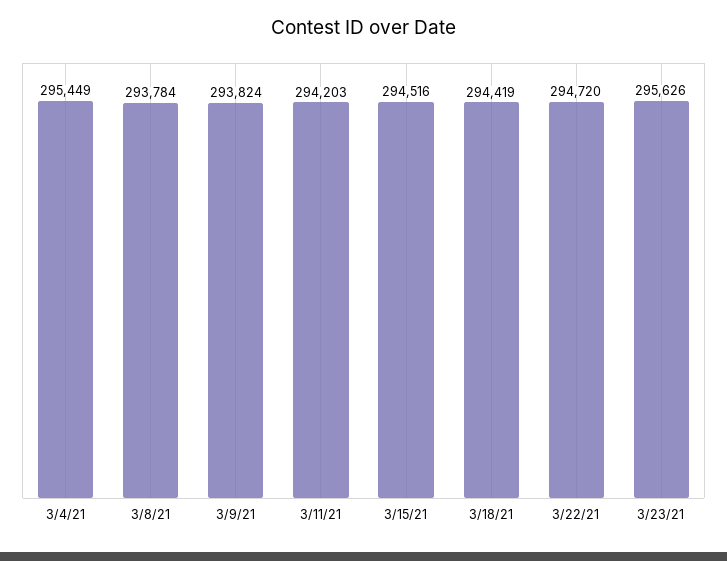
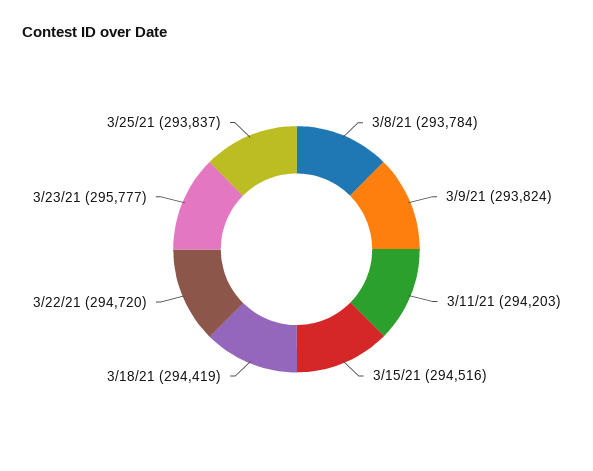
3/4/21: 295449 -> none
3/23/21: 295626 -> 295777
3/25/21: none -> 293837

